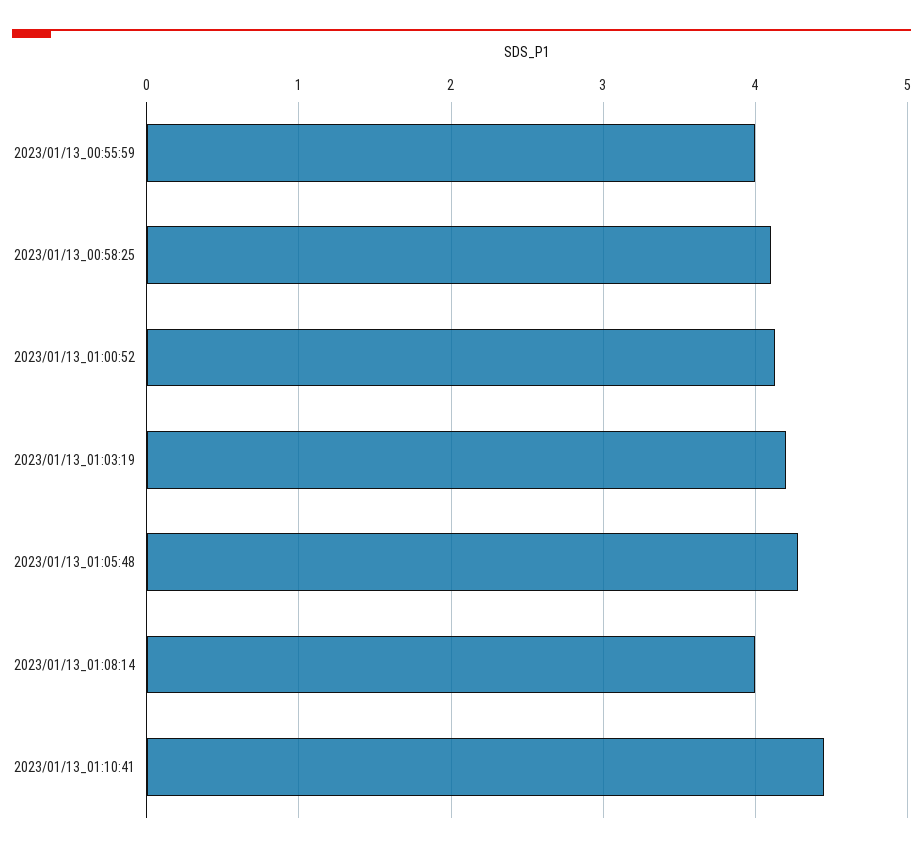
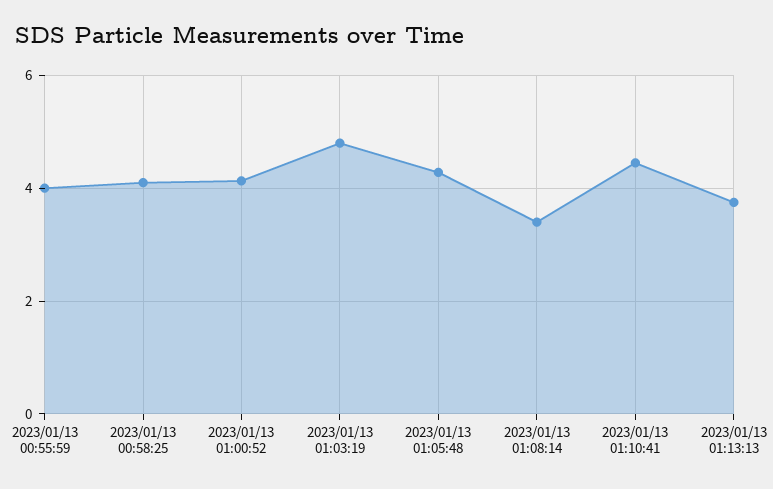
2023/01/13_01:03:19: 4.2 -> 4.8
2023/01/13_01:08:14: 4 -> 3.4
2023/01/13 01:13:13: none -> 3.8

